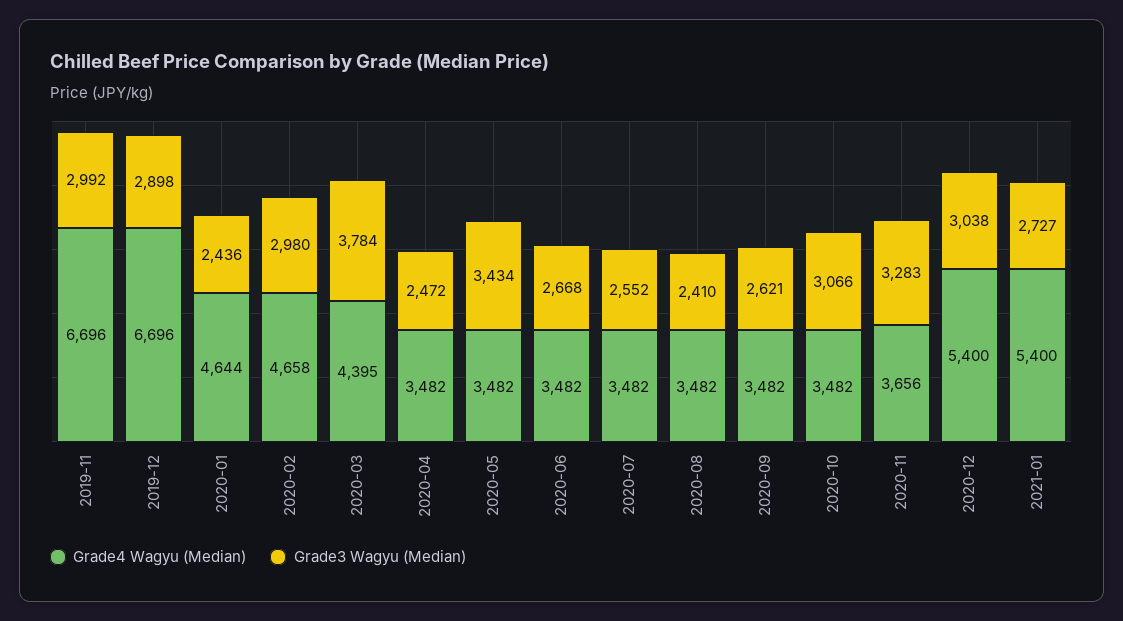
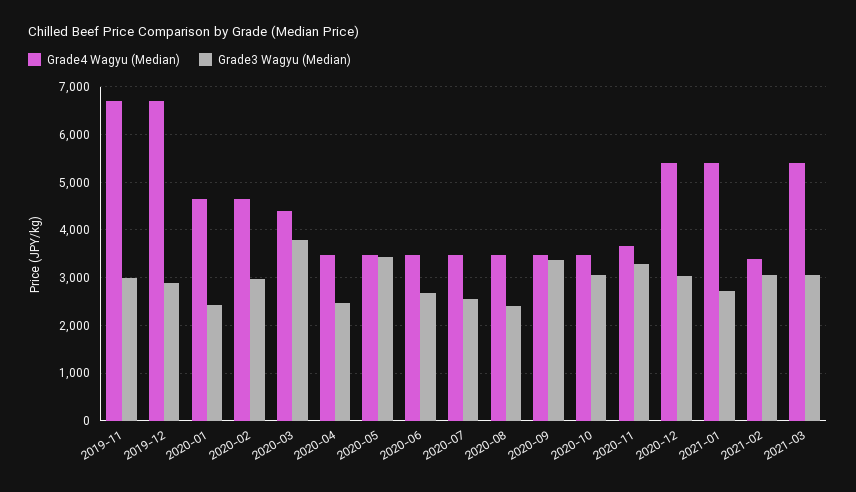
Grade3 Wagyu (Median), 2020-09: 2621 -> 3400
Grade4 Wagyu (Median), 2021-02: none -> 3400
Grade3 Wagyu (Median), 2021-02: none -> 3000
Grade4 Wagyu (Median), 2021-03: none -> 5400
Grade3 Wagyu (Median), 2021-03: none -> 3000

